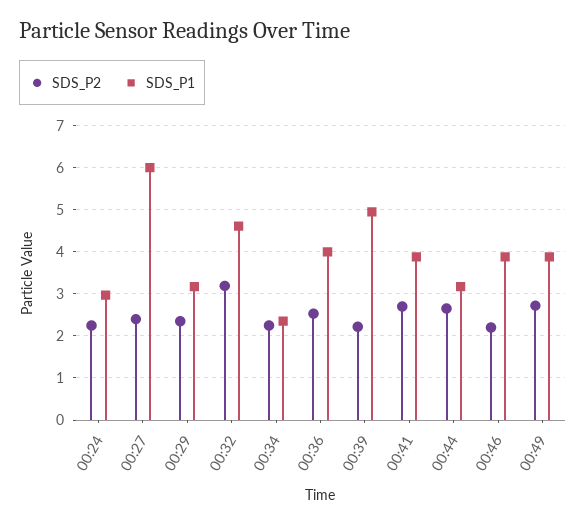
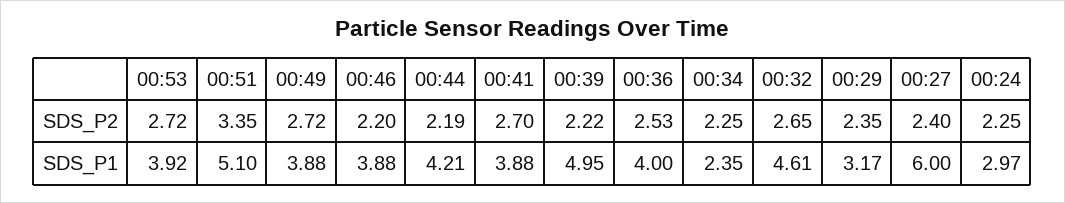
SDS_P2, 00:32: 3.2 -> 2.65
SDS_P2, 00:44: 2.6 -> 2.19
SDS_P1, 00:44: 3.2 -> 4.21
SDS_P2, 00:53: none -> 2.72
SDS_P2, 00:51: none -> 3.35
SDS_P1, 00:53: none -> 3.92
SDS_P1, 00:51: none -> 5.1

